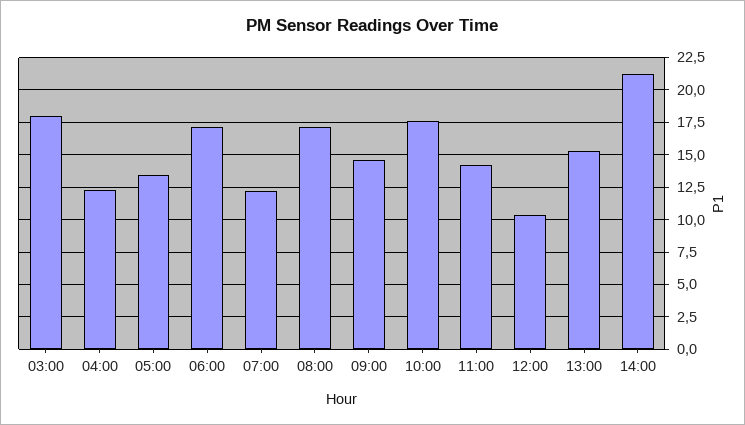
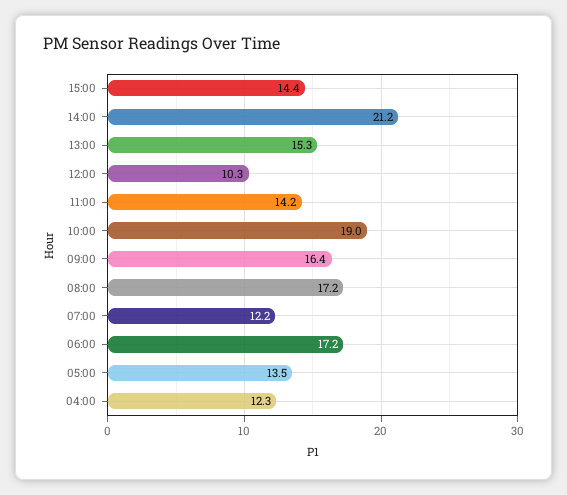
03:00: 18 -> none
09:00: 14.5 -> 16.4
10:00: 17.5 -> 19
15:00: none -> 14.4

